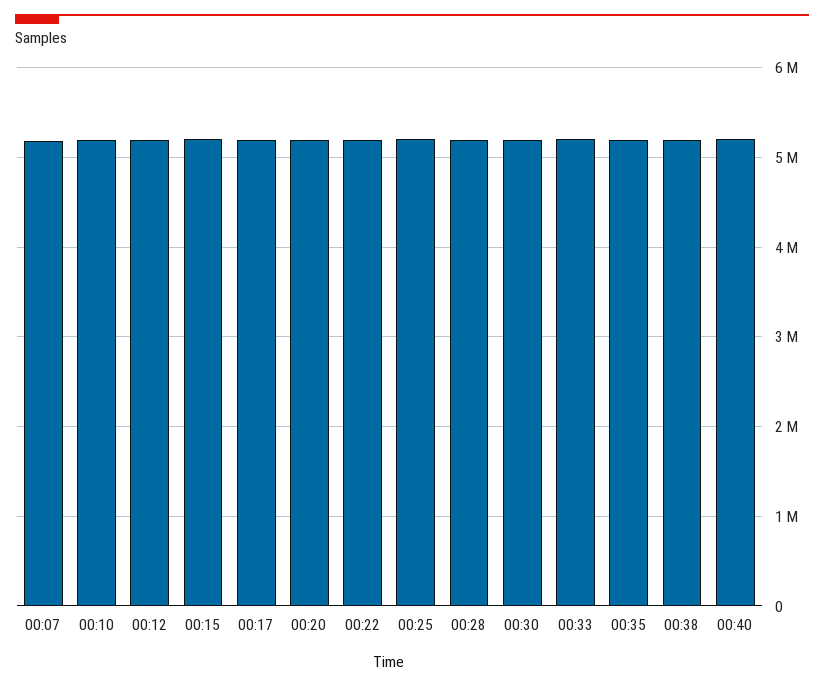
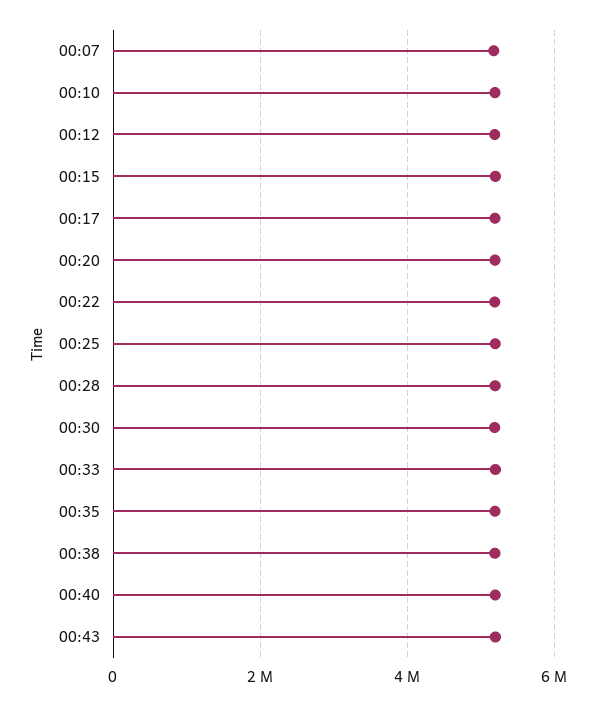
00:43: none -> 5200000

